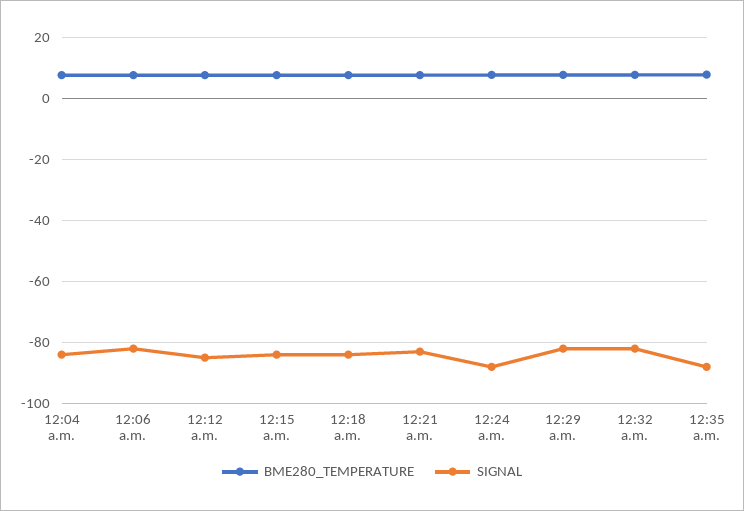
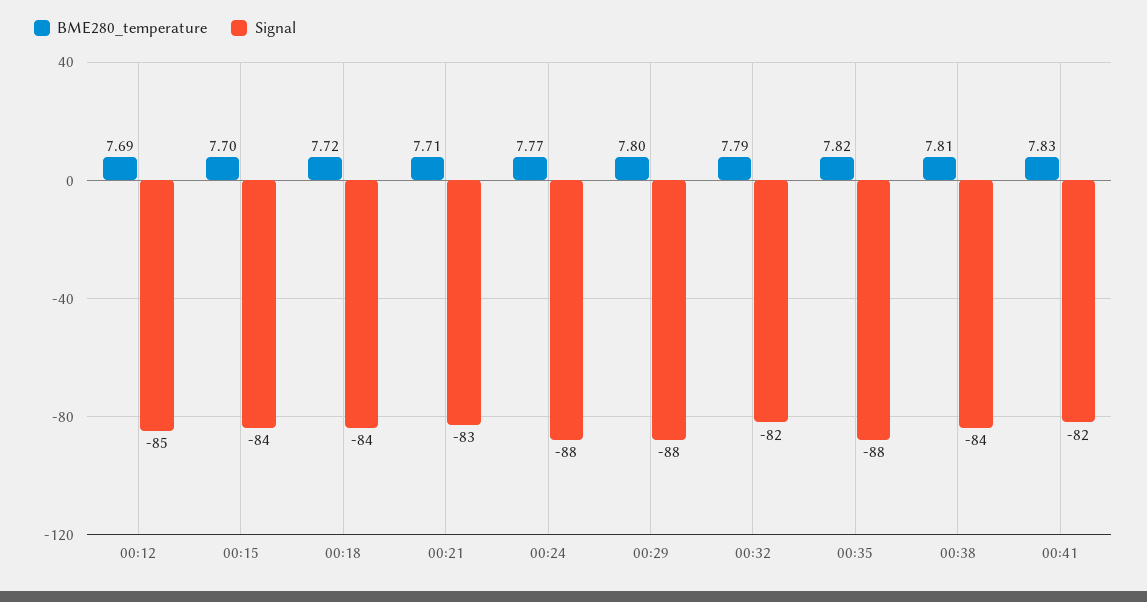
BME280_TEMPERATURE, 12:04 a.m.: 8 -> none
SIGNAL, 12:04 a.m.: -84 -> none
BME280_TEMPERATURE, 12:06 a.m.: 8 -> none
SIGNAL, 12:06 a.m.: -82 -> none
SIGNAL, 12:29 a.m.: -82 -> -88
BME280_TEMPERATURE, 00:38: none -> 7.81
SIGNAL, 00:38: none -> -84
BME280_TEMPERATURE, 00:41: none -> 7.83
SIGNAL, 00:41: none -> -82

